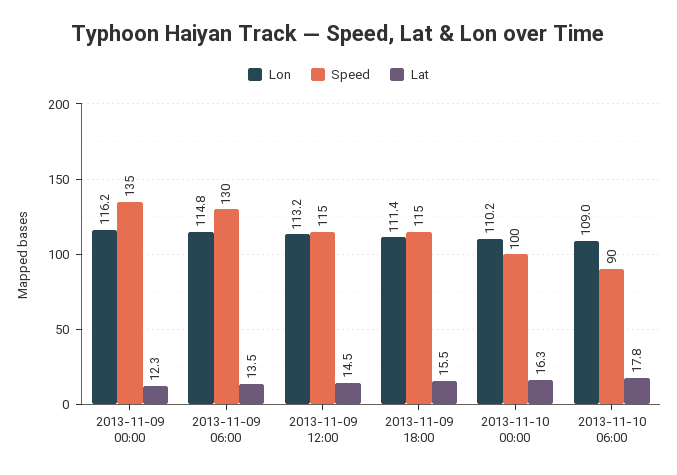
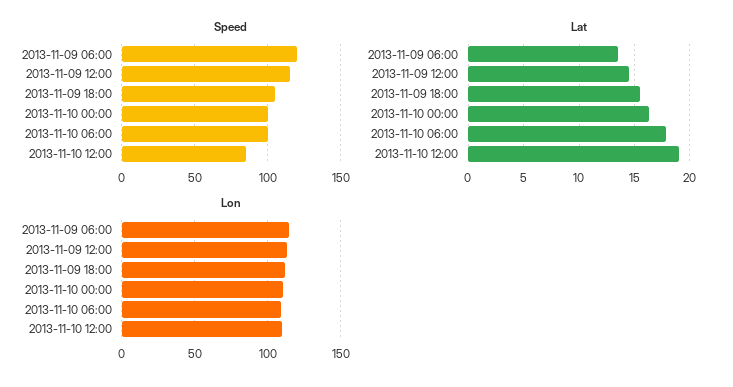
Lon, 2013-11-09 00:00: 116.2 -> none
Speed, 2013-11-09 00:00: 135 -> none
Lat, 2013-11-09 00:00: 12.3 -> none
Speed, 2013-11-09 06:00: 130 -> 120
Speed, 2013-11-09 18:00: 115 -> 105
Speed, 2013-11-10 06:00: 90 -> 100
Speed, 2013-11-10 12:00: none -> 85
Lat, 2013-11-10 12:00: none -> 19
Lon, 2013-11-10 12:00: none -> 110

